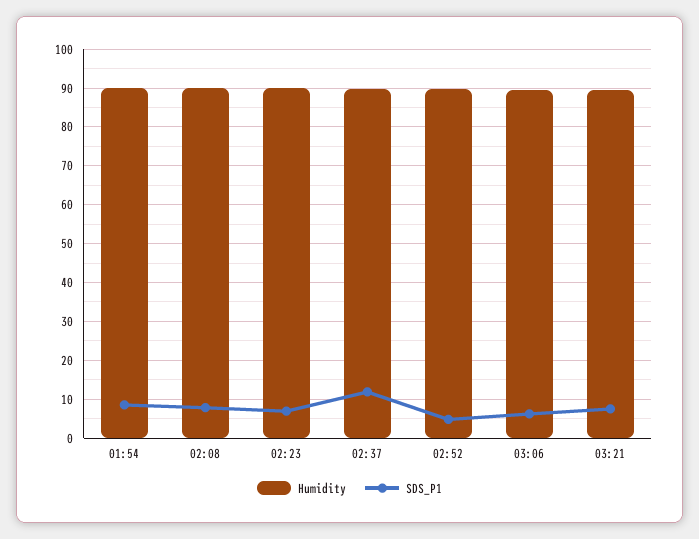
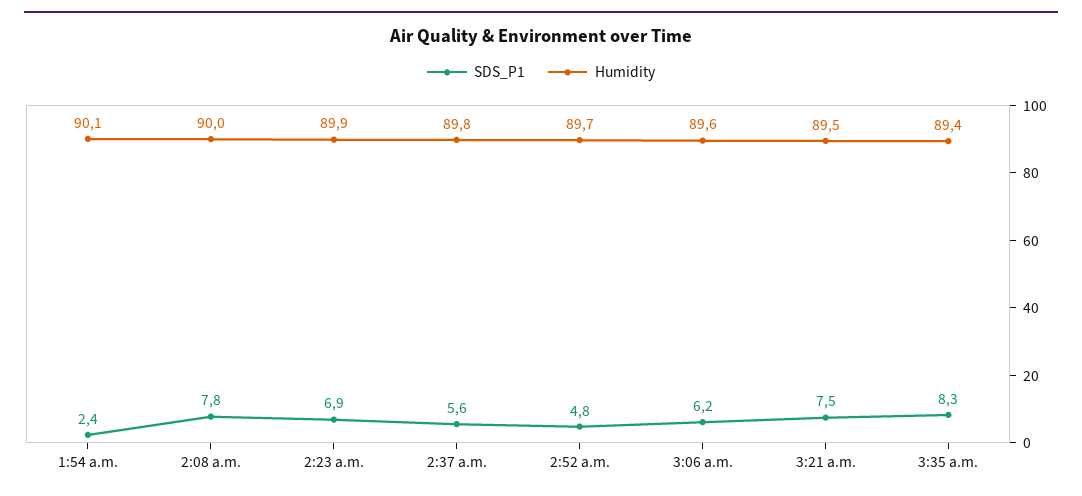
SDS_P1, 01:54: 8 -> 2.4
SDS_P1, 02:37: 12 -> 5.6
SDS_P1, 3:35 a.m.: none -> 8.3
Humidity, 3:35 a.m.: none -> 89.4

